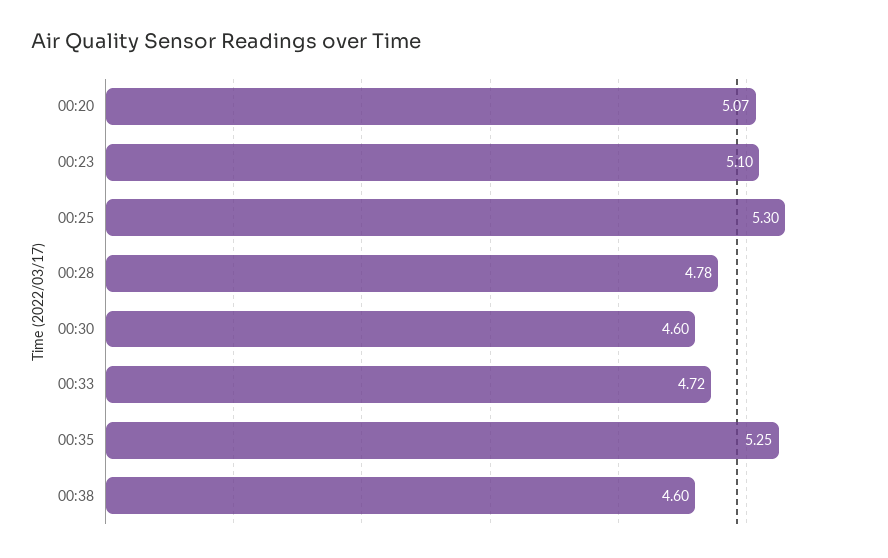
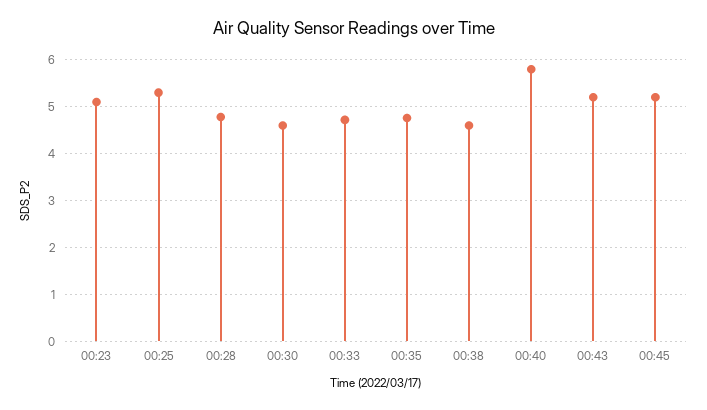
00:20: 5.07 -> none
00:35: 5.25 -> 4.8
00:40: none -> 5.8
00:43: none -> 5.2
00:45: none -> 5.2

